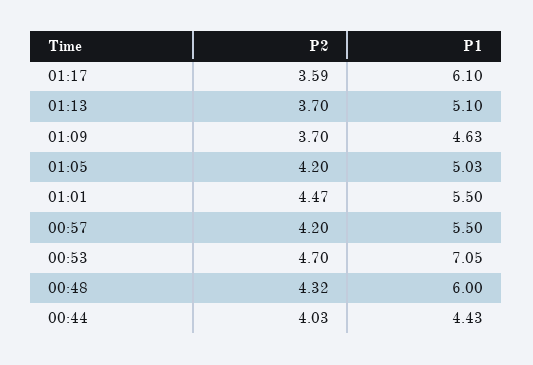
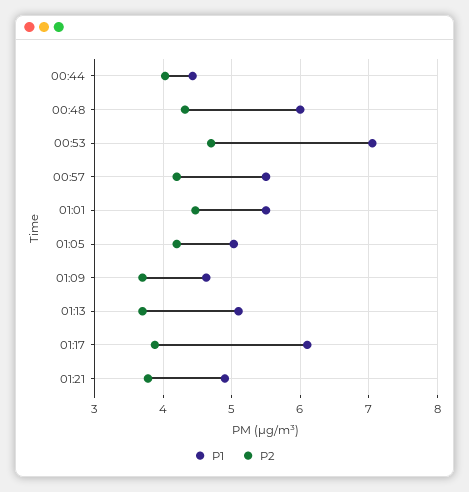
P2, 01:17: 3.59 -> 3.9
P1, 01:21: none -> 4.9
P2, 01:21: none -> 3.8

